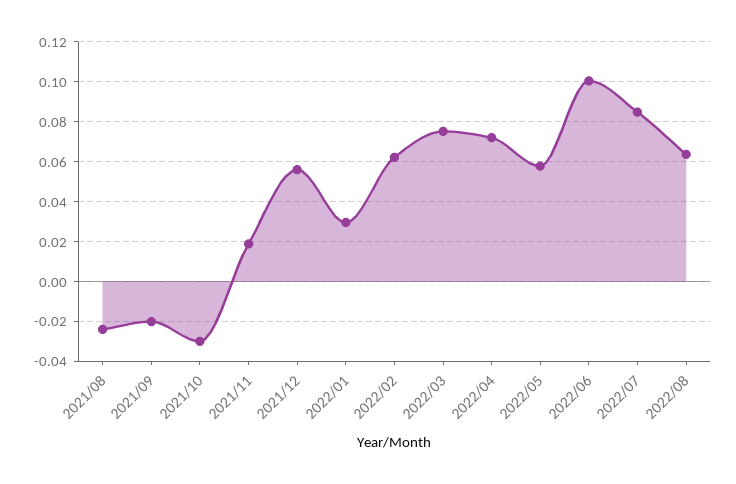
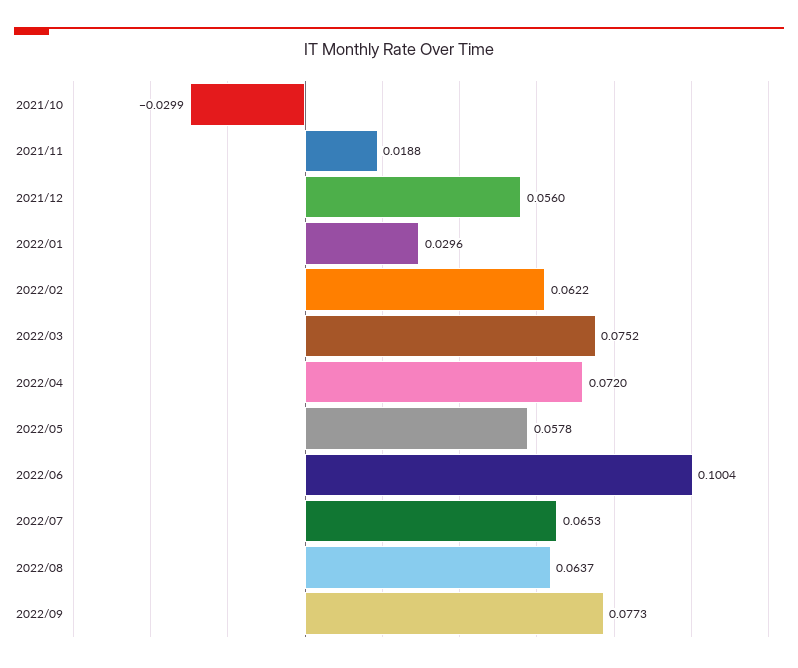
2021/08: -0.025 -> none
2021/09: -0.02 -> none
2022/07: 0.085 -> 0.0653
2022/09: none -> 0.0773

